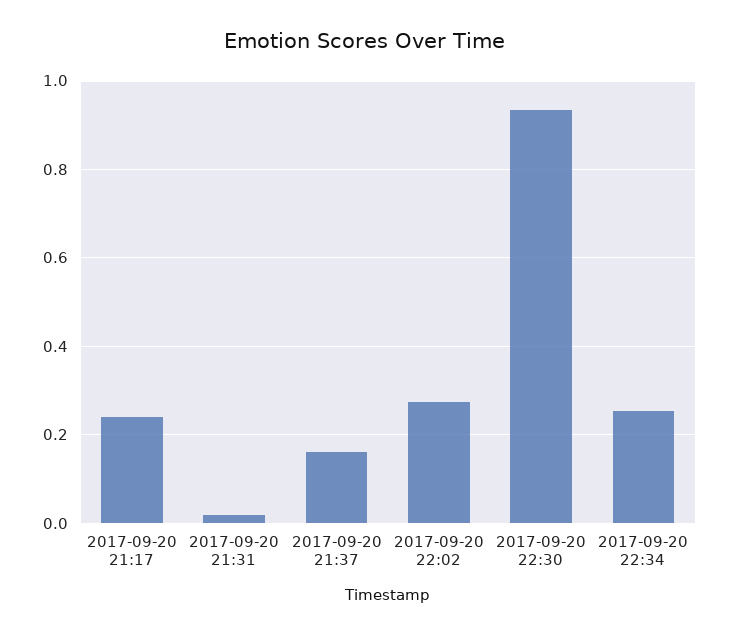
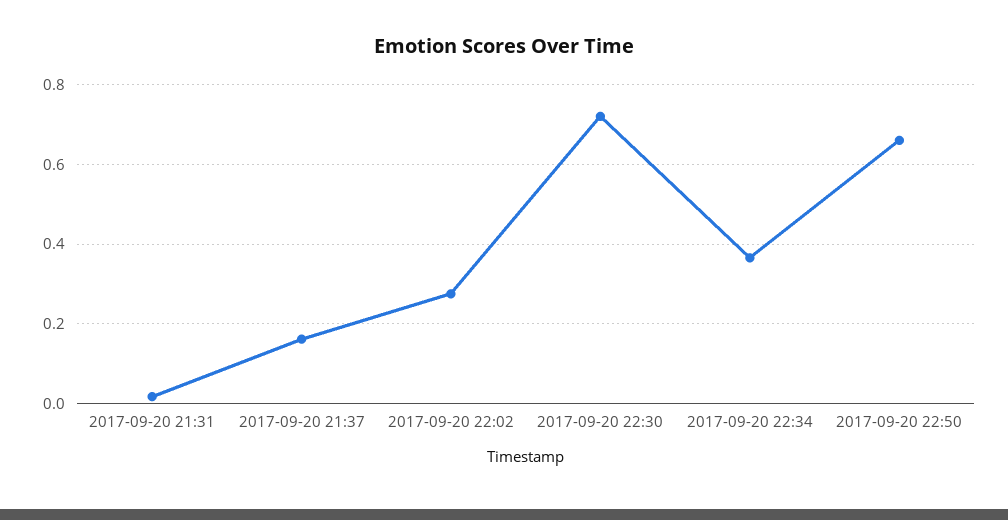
2017-09-20 21:17: 0.24 -> none
2017-09-20 22:30: 0.94 -> 0.72
2017-09-20 22:34: 0.26 -> 0.36
2017-09-20 22:50: none -> 0.66

